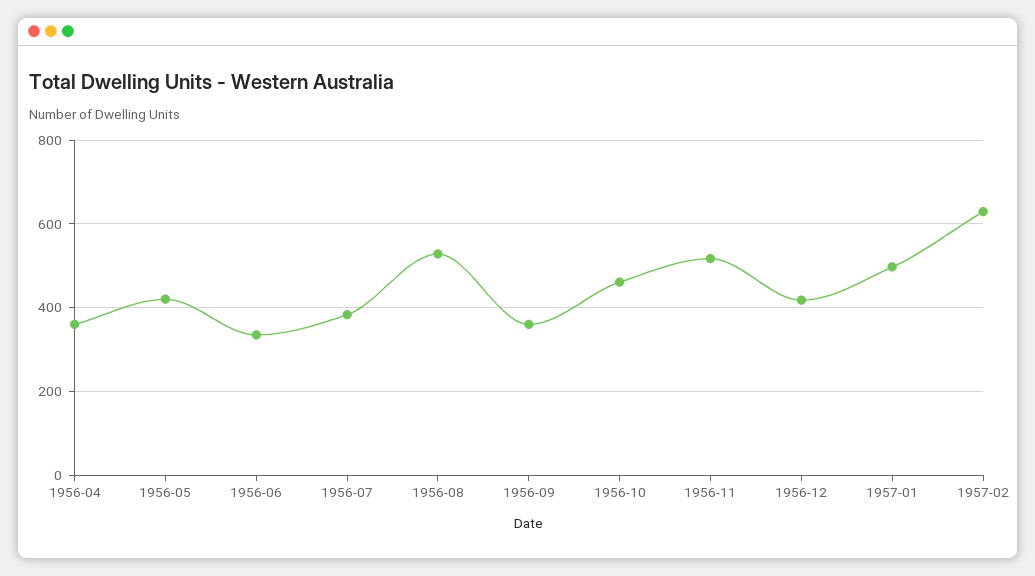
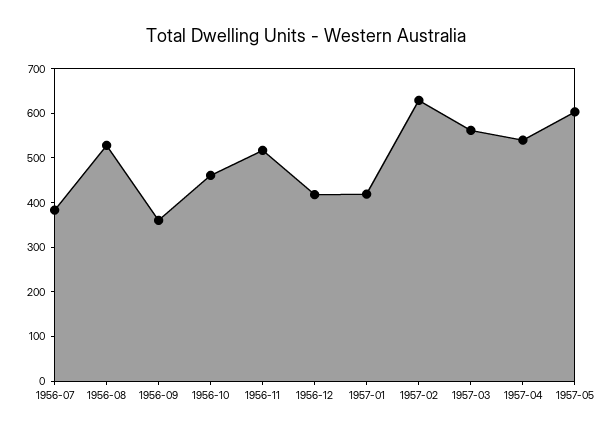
1956-04: 360 -> none
1956-05: 420 -> none
1956-06: 340 -> none
1957-01: 500 -> 420
1957-03: none -> 560
1957-04: none -> 540
1957-05: none -> 600

